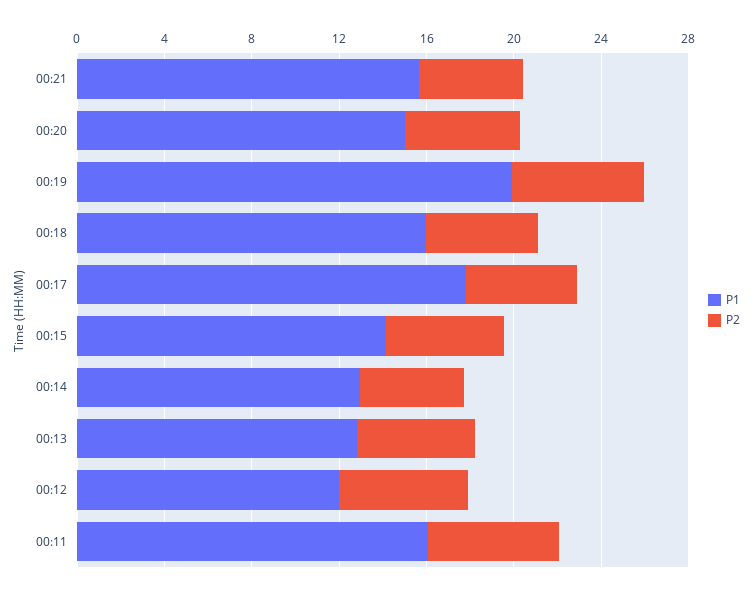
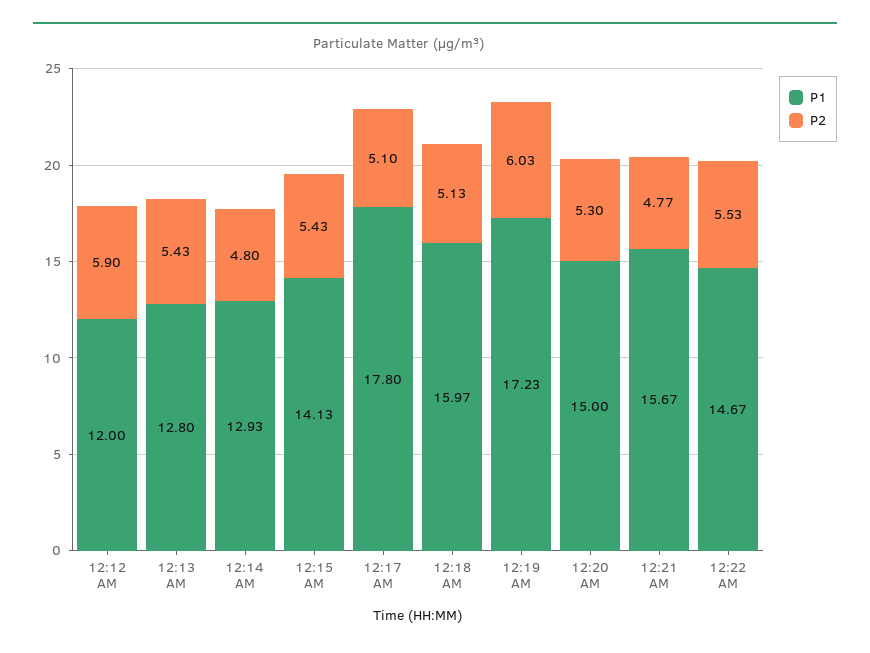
P1, 00:19: 20 -> 17.23
P1, 00:11: 16 -> none
P2, 00:11: 6 -> none
P1, 12:22 AM: none -> 14.67
P2, 12:22 AM: none -> 5.53

